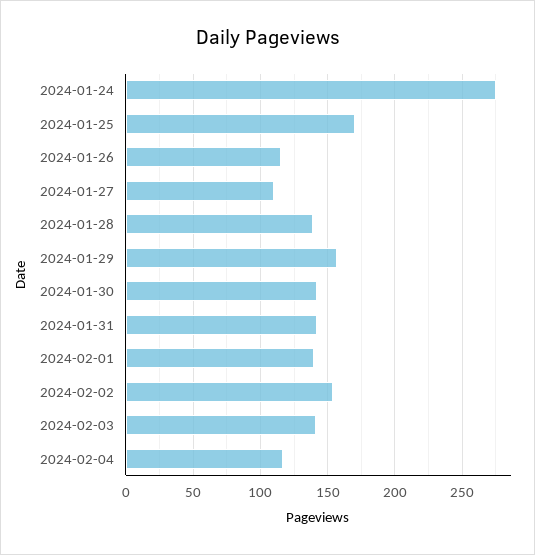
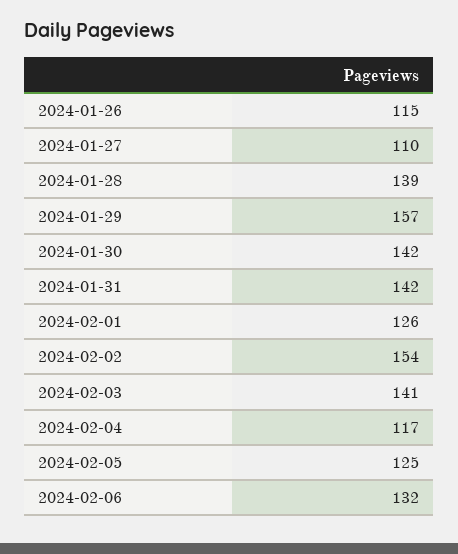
2024-01-24: 275 -> none
2024-01-25: 170 -> none
2024-02-01: 140 -> 126
2024-02-05: none -> 125
2024-02-06: none -> 132

